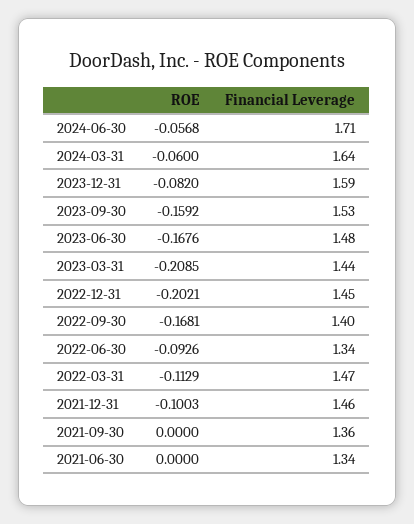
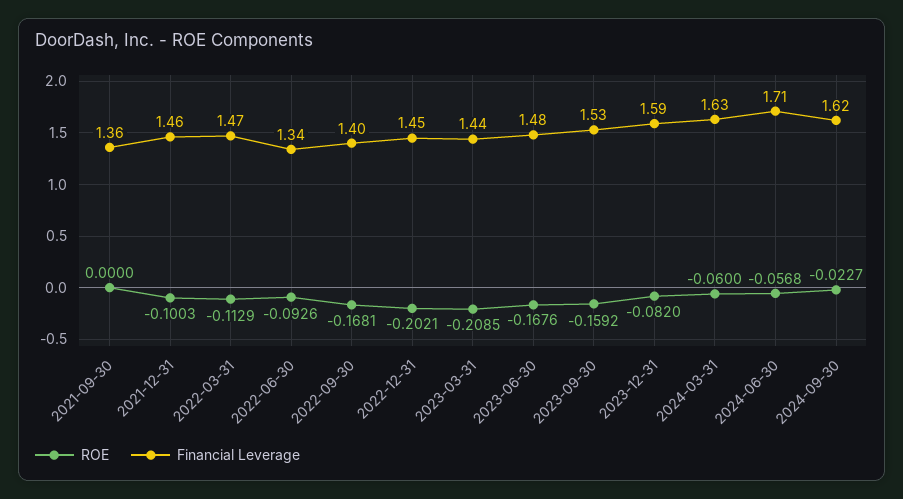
Financial Leverage, 2024-03-31: 1.64 -> 1.63
ROE, 2021-06-30: 0 -> none
Financial Leverage, 2021-06-30: 1.34 -> none
ROE, 2024-09-30: none -> -0.0227
Financial Leverage, 2024-09-30: none -> 1.62

